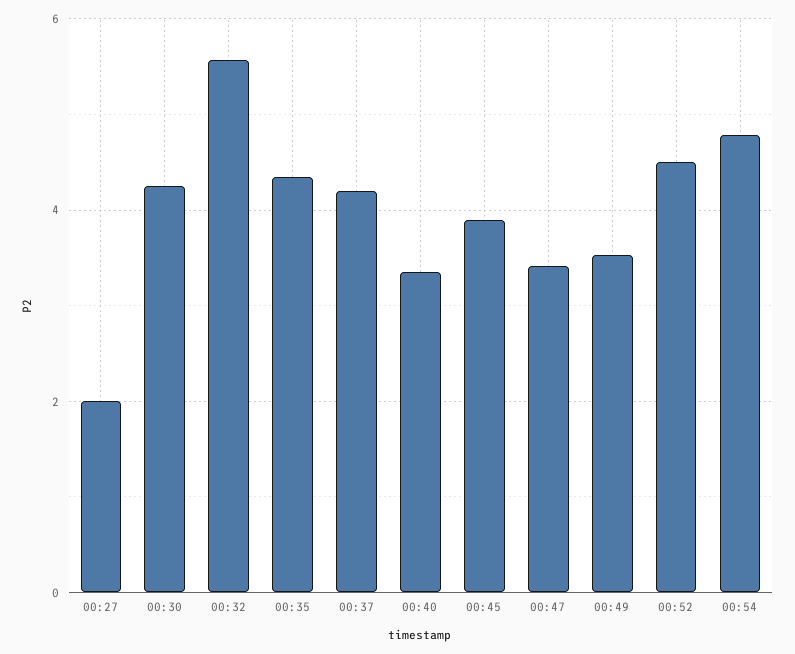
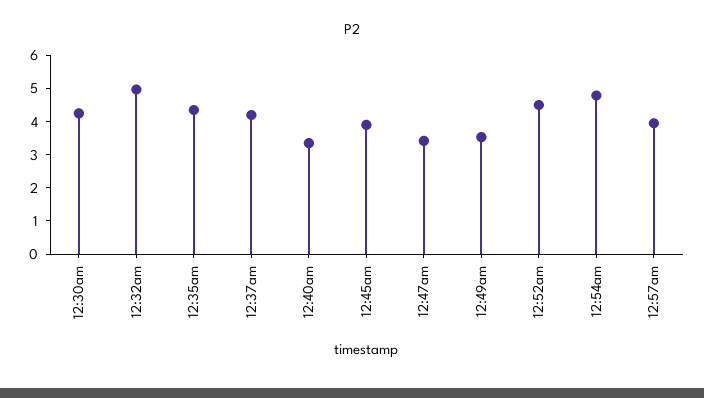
00:27: 2 -> none
00:32: 5.6 -> 5
12:57am: none -> 4

